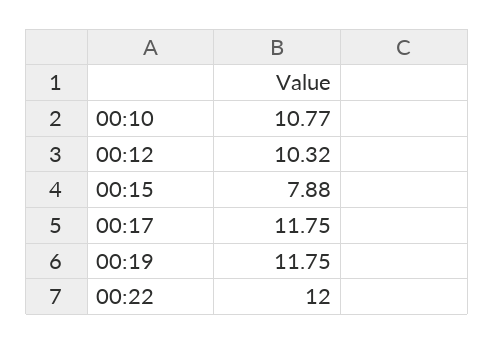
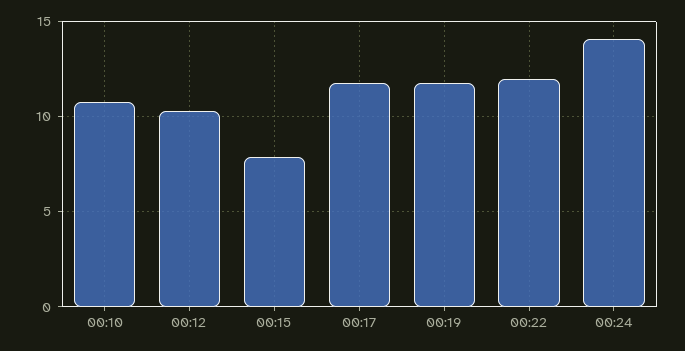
00:24: none -> 14

